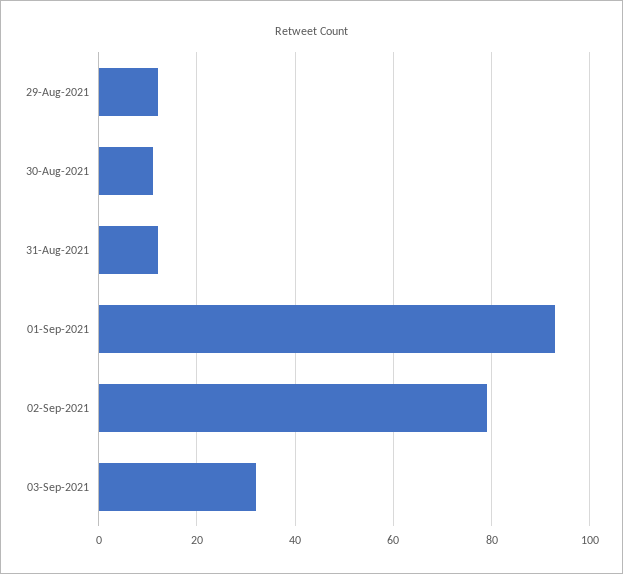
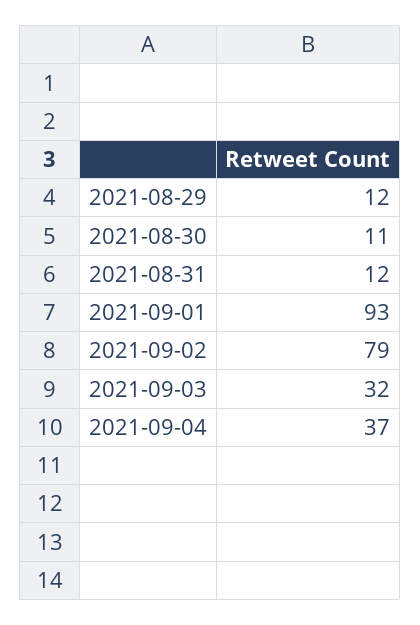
2021-09-04: none -> 37

